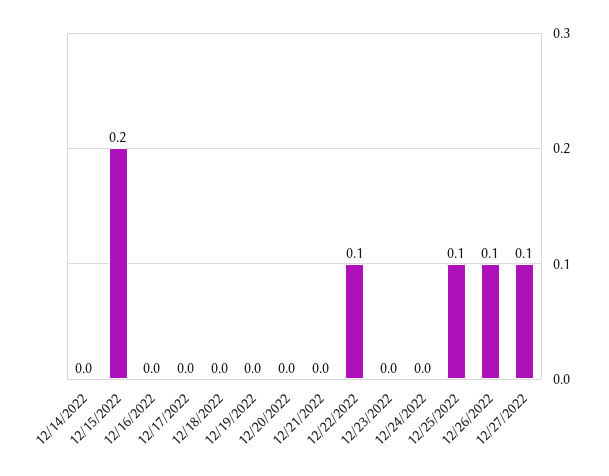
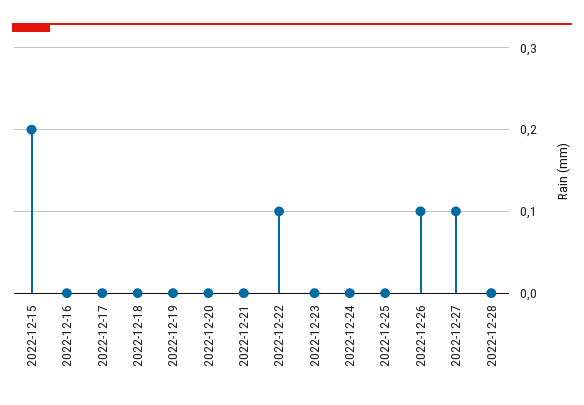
12/14/2022: 0 -> none
12/25/2022: 0.1 -> 0
2022-12-28: none -> 0

